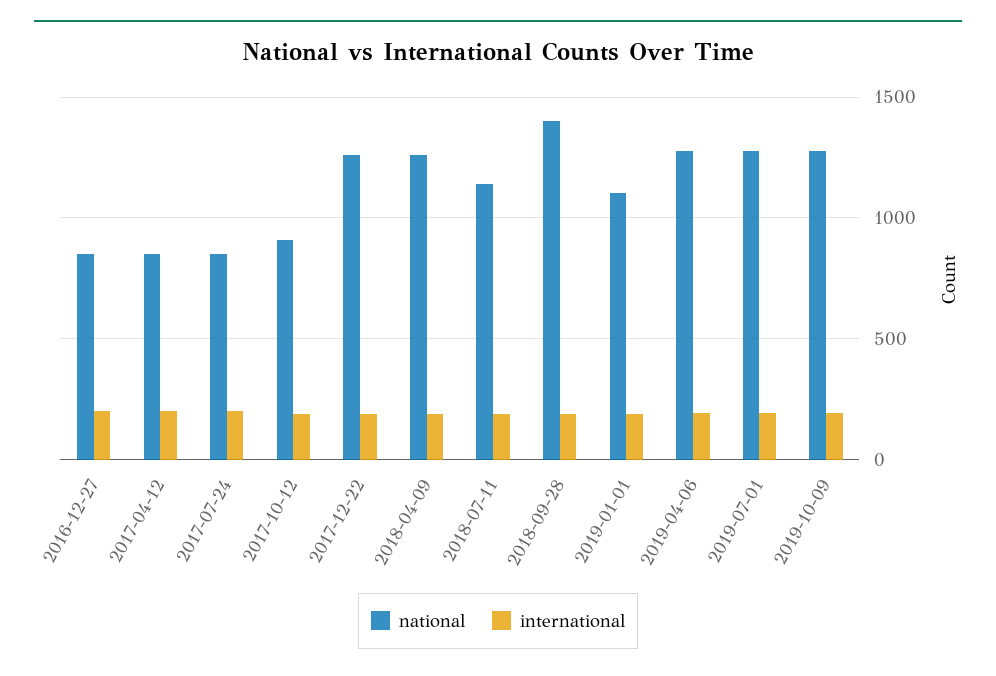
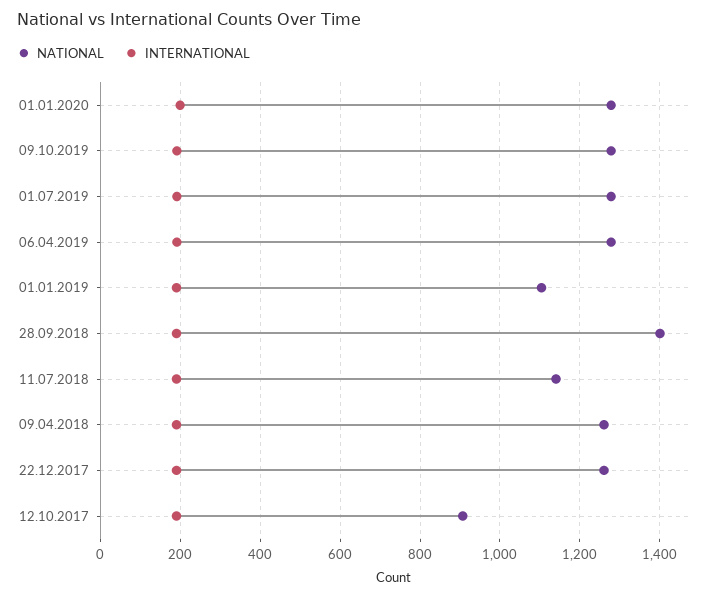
national, 2016-12-27: 850 -> none
international, 2016-12-27: 200 -> none
national, 2017-04-12: 850 -> none
international, 2017-04-12: 200 -> none
national, 2017-07-24: 850 -> none
international, 2017-07-24: 200 -> none
national, 01.01.2020: none -> 1280
international, 01.01.2020: none -> 200

